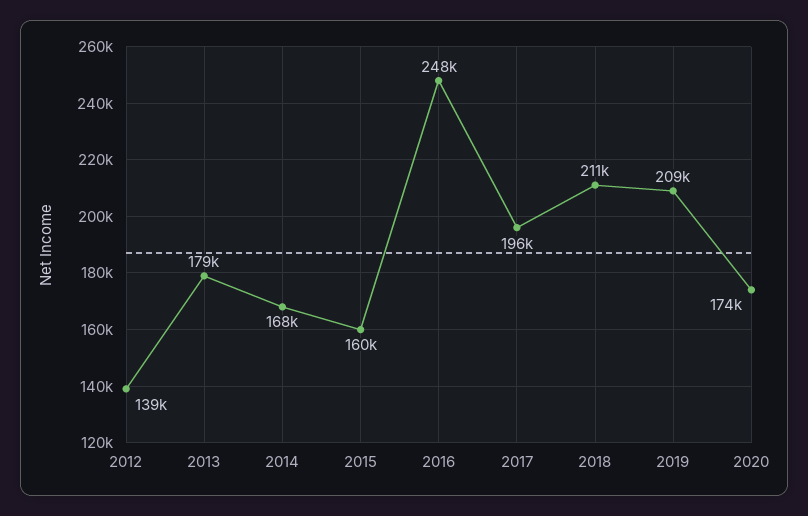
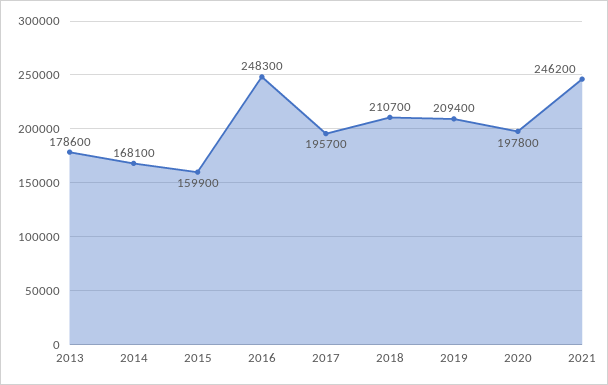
2012: 139000 -> none
2020: 174000 -> 197800
2021: none -> 246200

